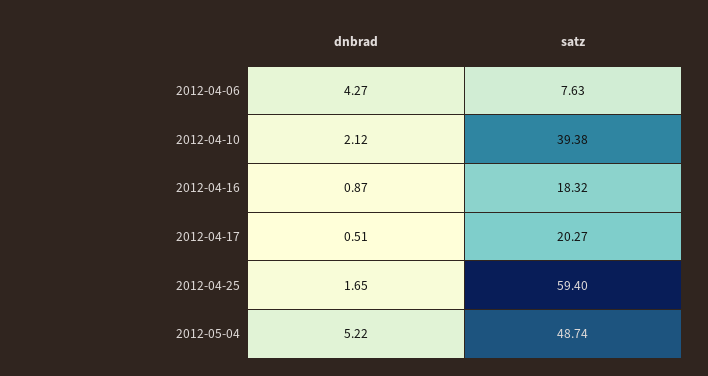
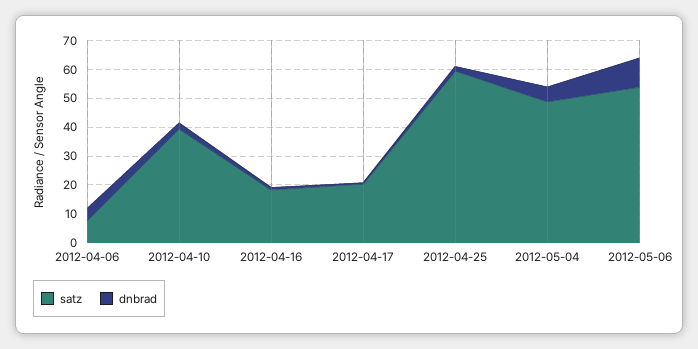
satz, 2012-05-06: none -> 55
dnbrad, 2012-05-06: none -> 10

